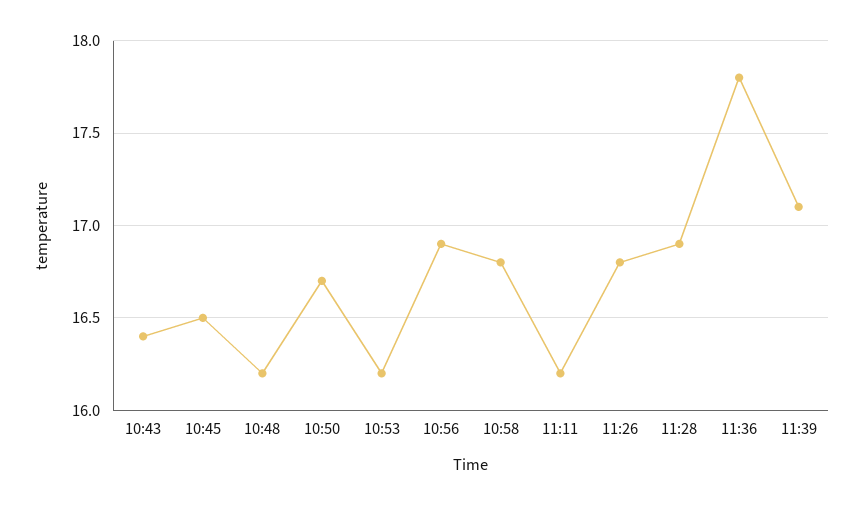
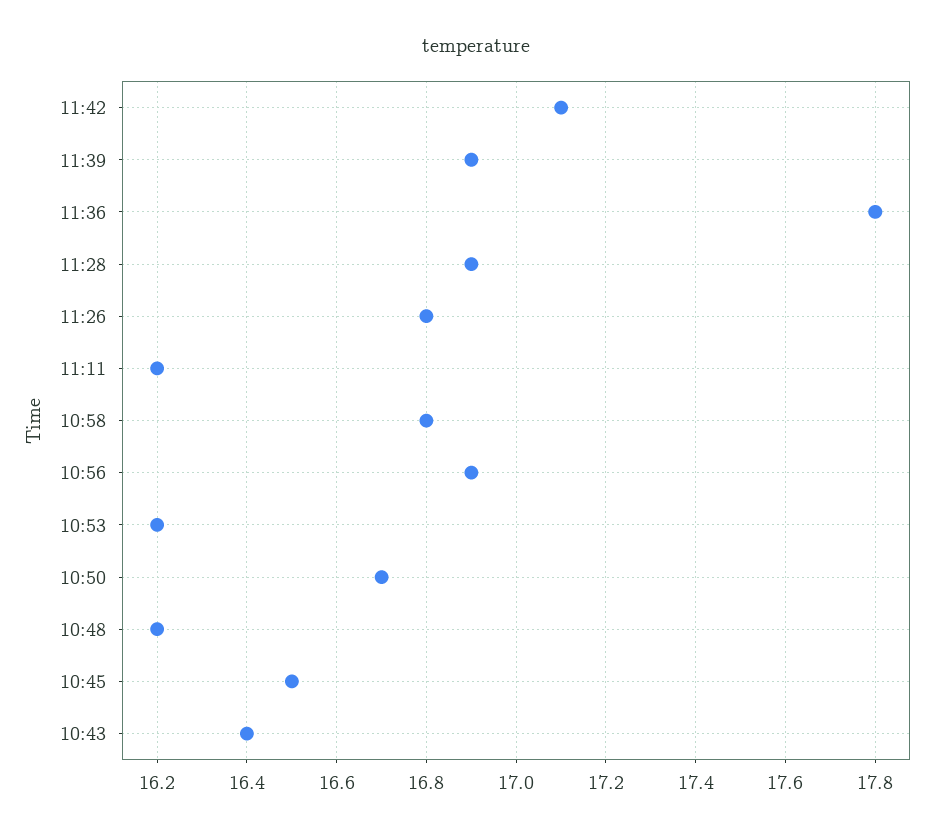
11:39: 17.1 -> 16.9
11:42: none -> 17.1

